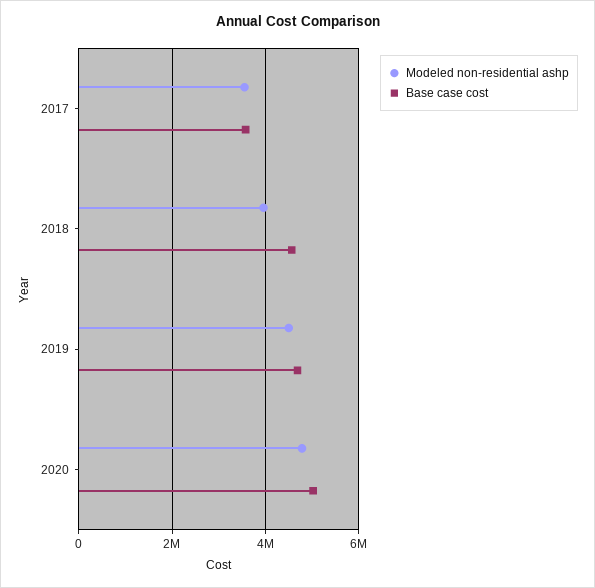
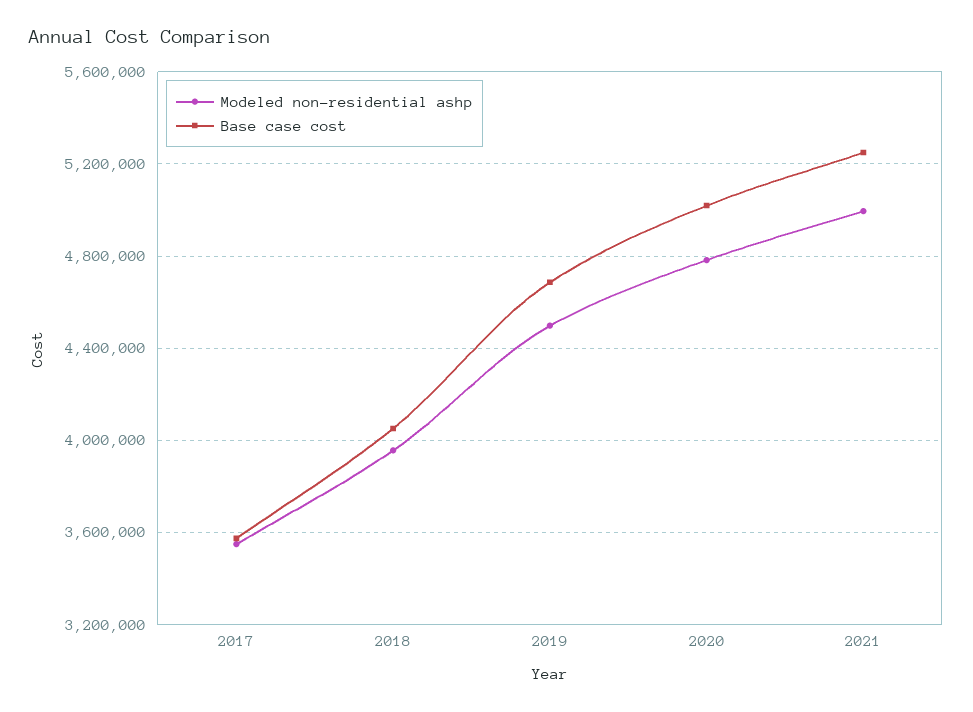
Base case cost, 2018: 4600000 -> 4050000
Modeled non-residential ashp, 2021: none -> 5000000
Base case cost, 2021: none -> 5250000

